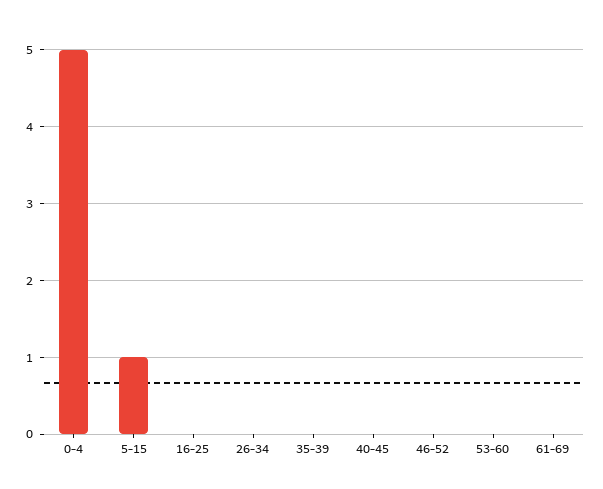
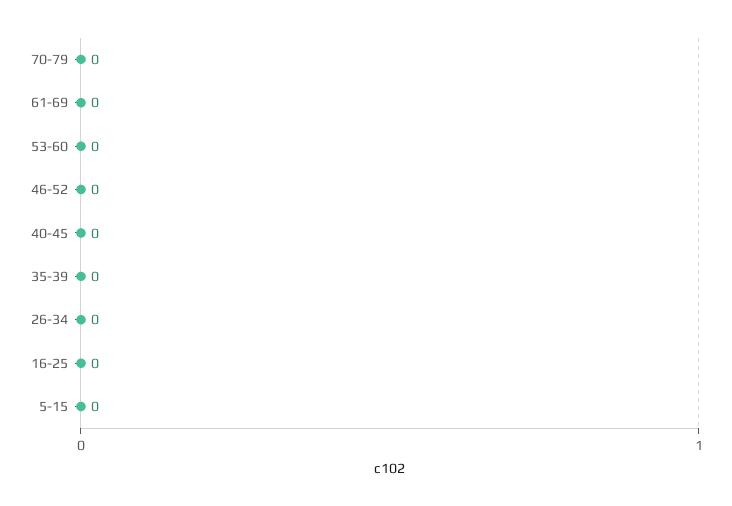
0-4: 5 -> none
5-15: 1 -> 0
70-79: none -> 0

